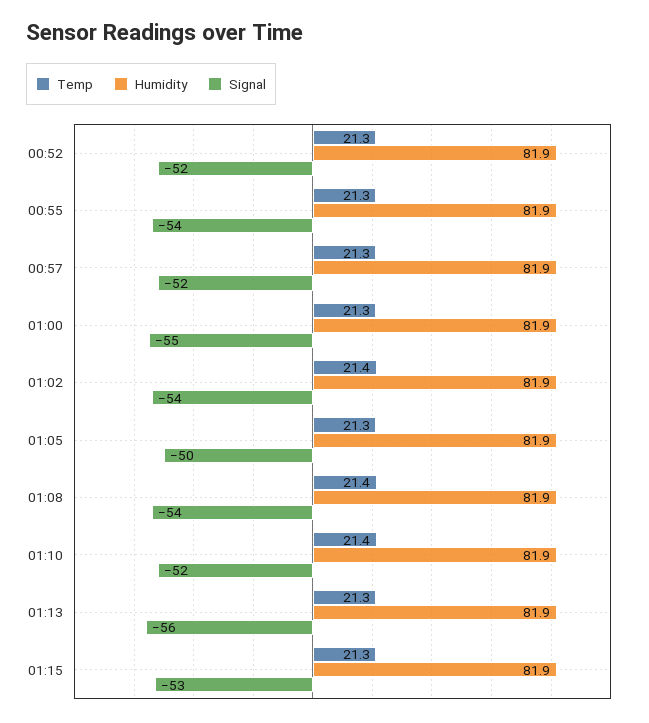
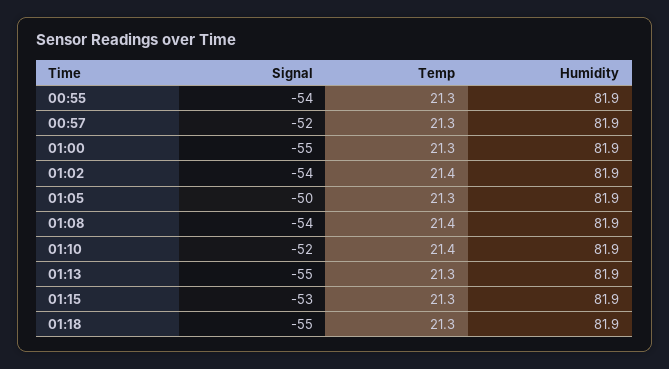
Temp, 00:52: 21.3 -> none
Humidity, 00:52: 81.9 -> none
Signal, 00:52: -52 -> none
Signal, 01:13: -56 -> -55
Signal, 01:18: none -> -55
Temp, 01:18: none -> 21.3
Humidity, 01:18: none -> 81.9

